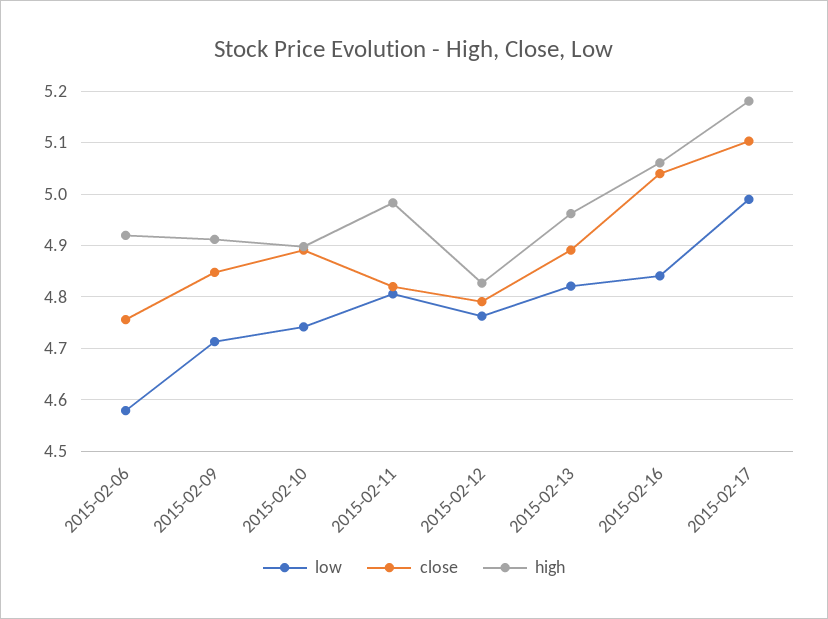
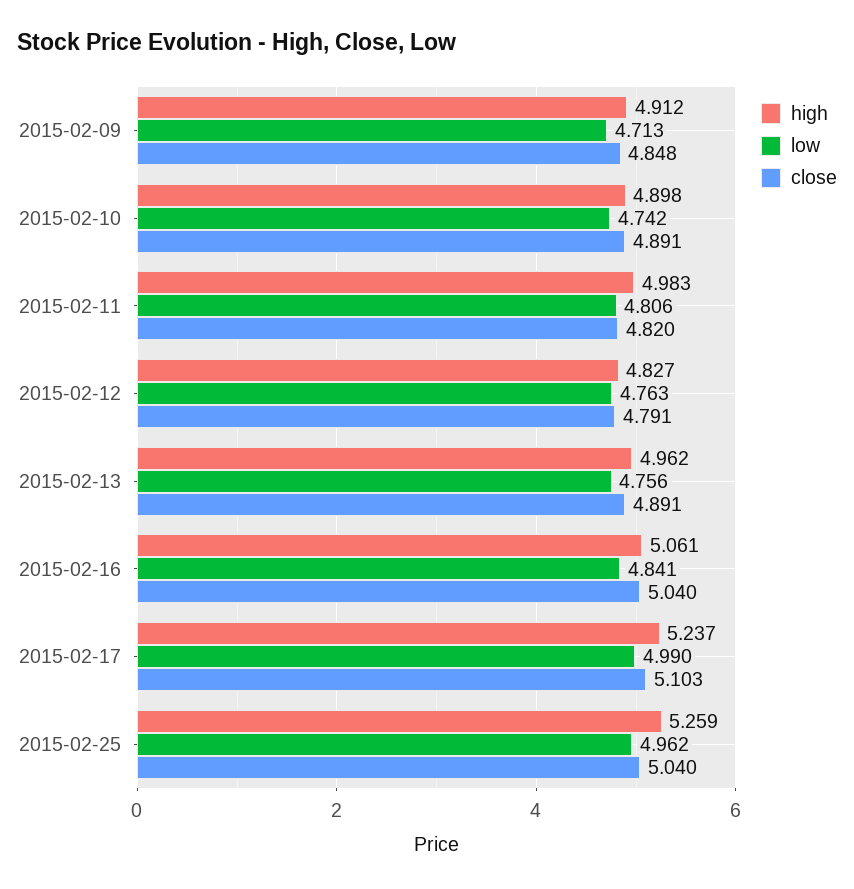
low, 2015-02-06: 4.58 -> none
close, 2015-02-06: 4.76 -> none
high, 2015-02-06: 4.92 -> none
low, 2015-02-13: 4.82 -> 4.756
high, 2015-02-17: 5.18 -> 5.237
high, 2015-02-25: none -> 5.259
low, 2015-02-25: none -> 4.962
close, 2015-02-25: none -> 5.04

